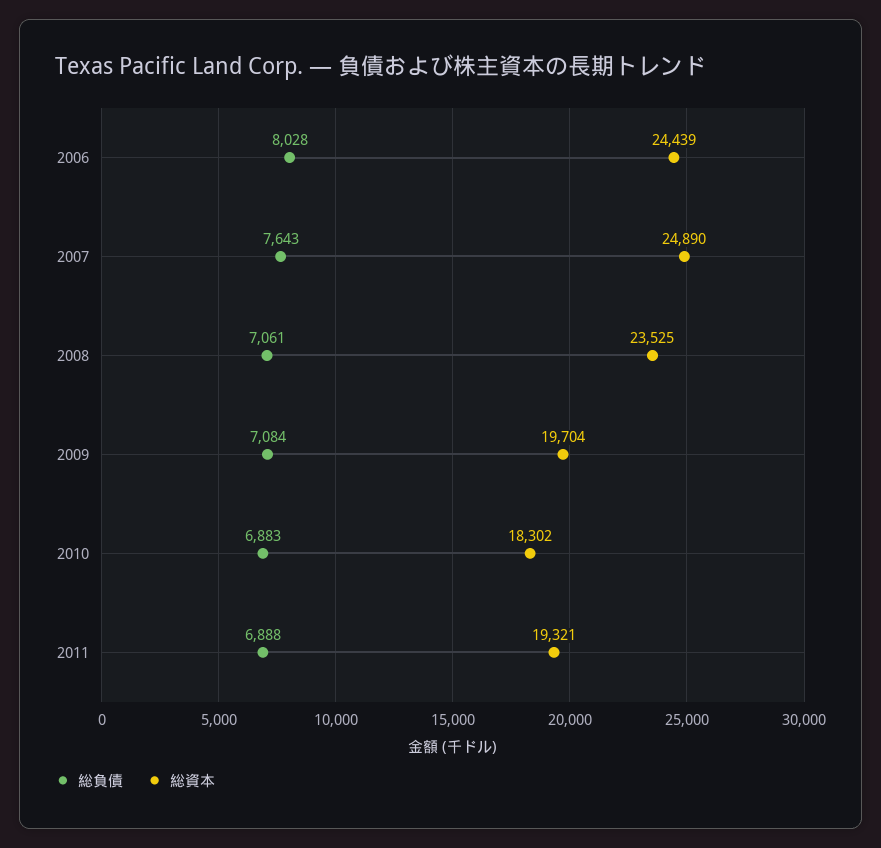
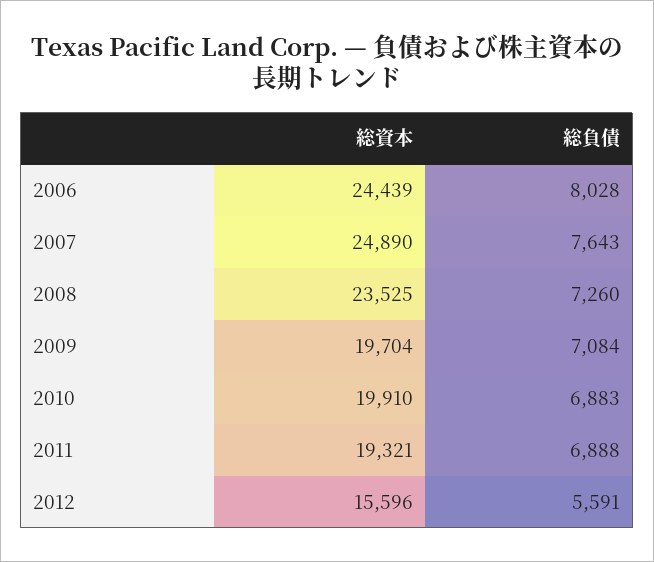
総負債, 2008: 7061 -> 7260
総資本, 2010: 18302 -> 19910
総資本, 2012: none -> 15596
総負債, 2012: none -> 5591

